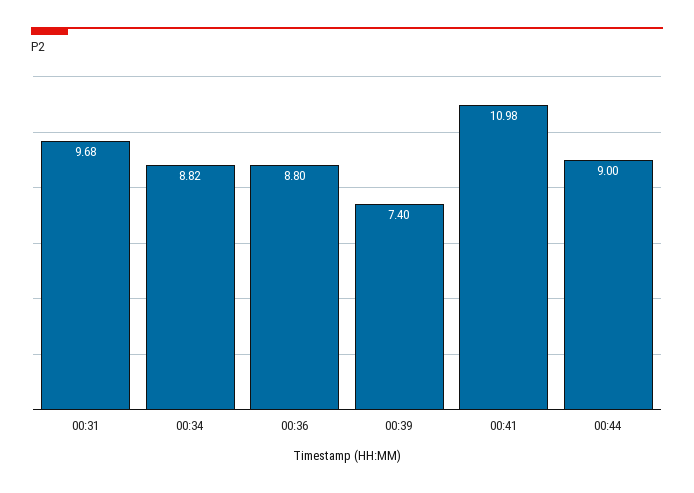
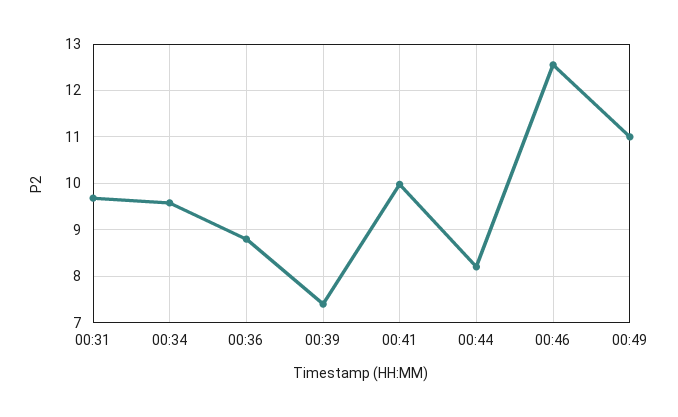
00:34: 8.82 -> 9.6
00:41: 10.98 -> 10
00:44: 9 -> 8.2
00:46: none -> 12.6
00:49: none -> 11

